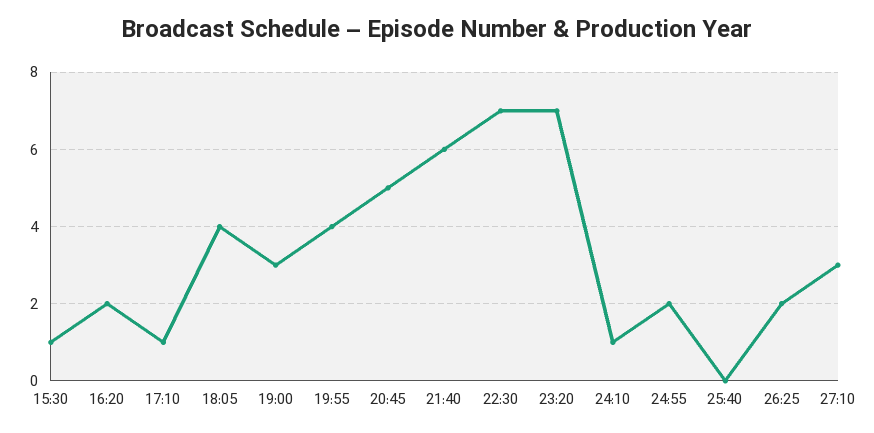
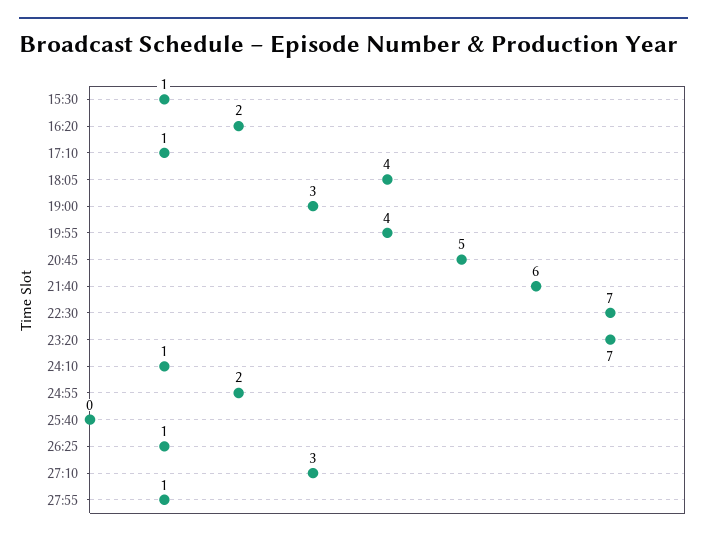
26:25: 2 -> 1
27:55: none -> 1

